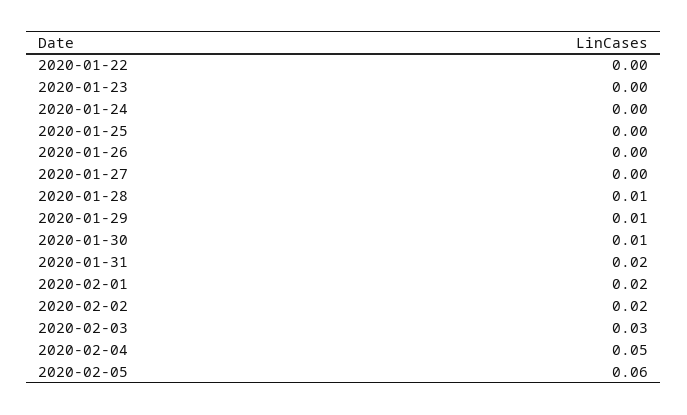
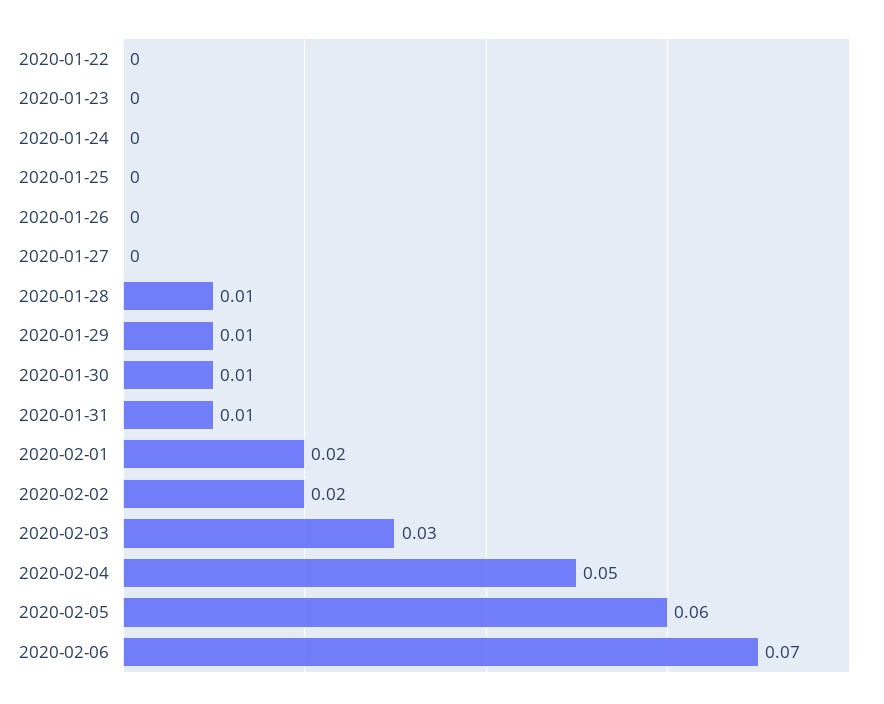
2020-01-31: 0.02 -> 0.01
2020-02-06: none -> 0.07

